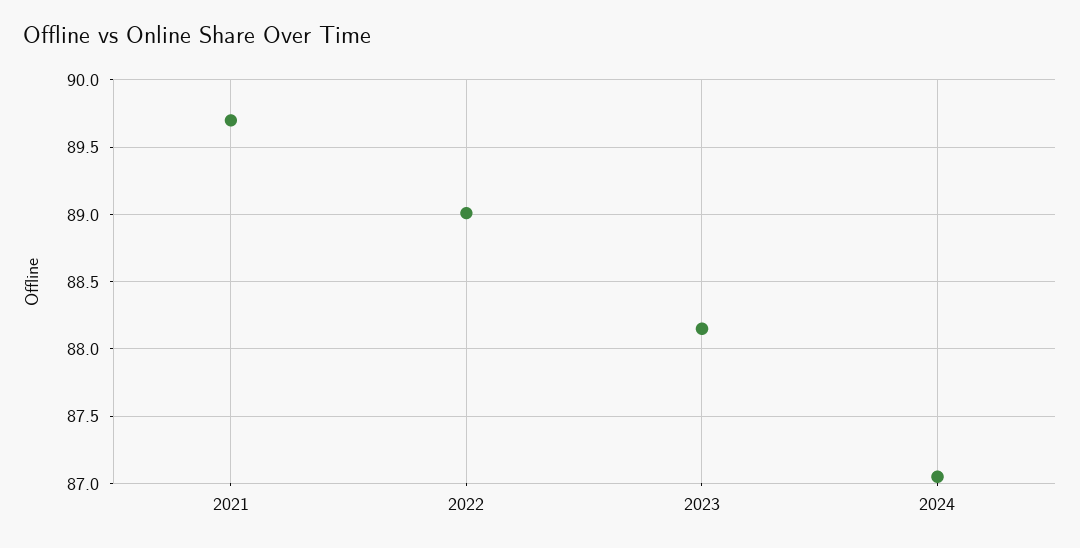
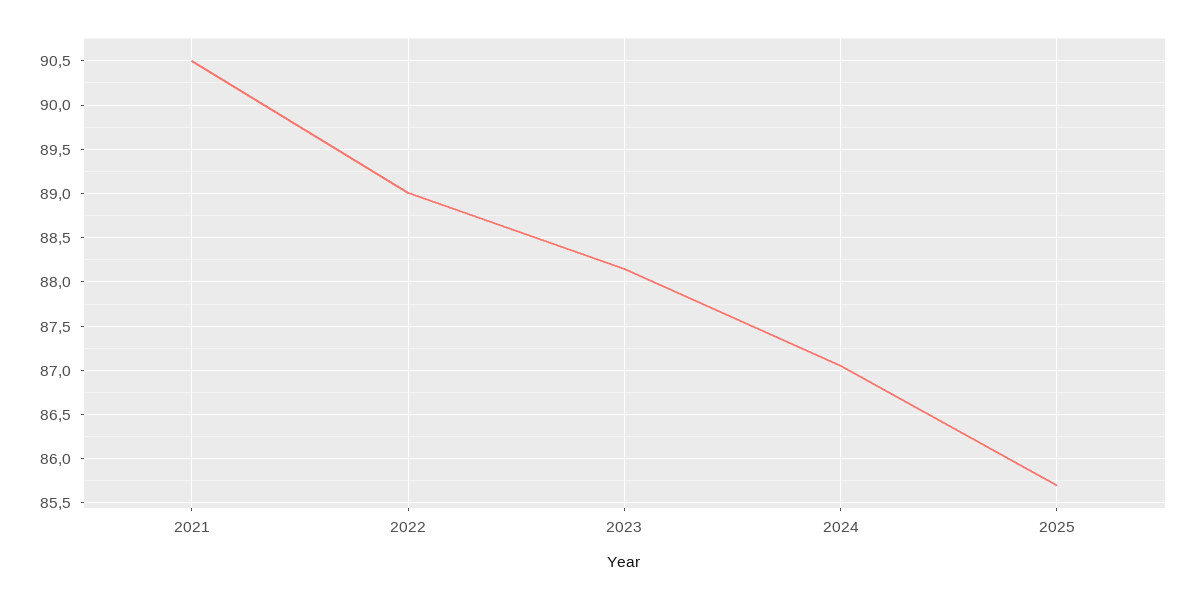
2021: 89.7 -> 90.5
2025: none -> 85.7

